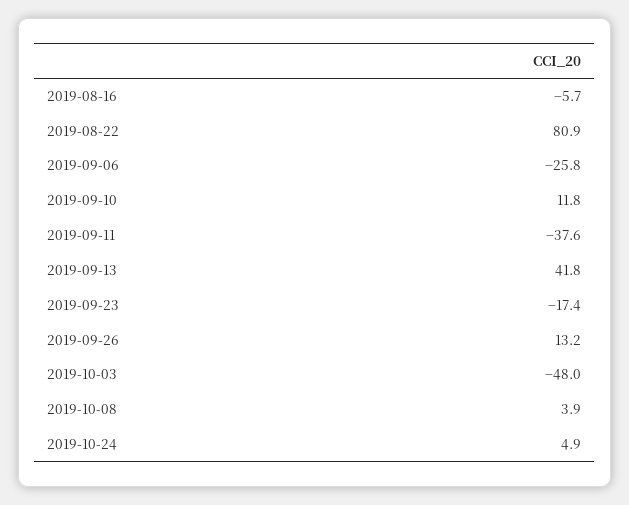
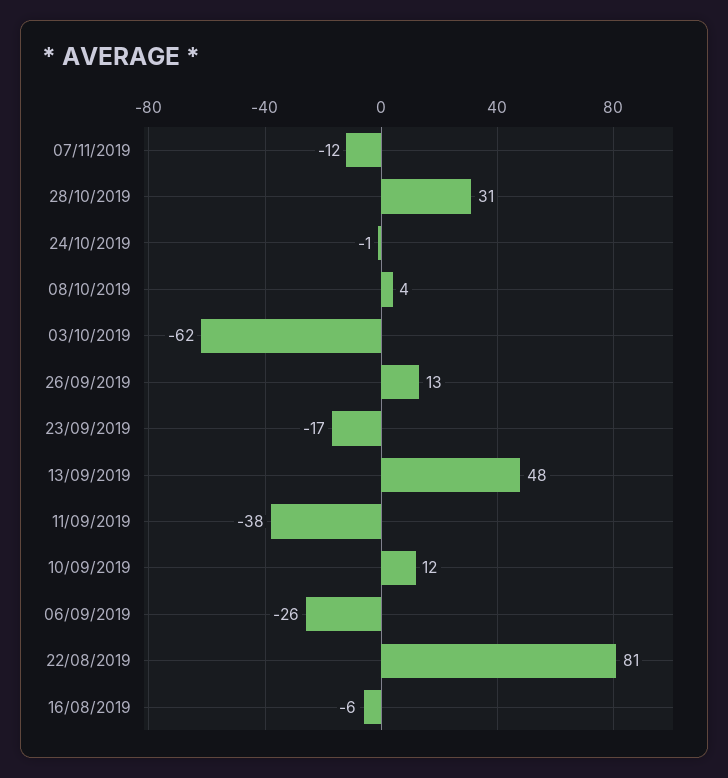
2019-09-13: 41.8 -> 48
2019-10-03: -48 -> -62
2019-10-24: 4.9 -> -1
07/11/2019: none -> -12
28/10/2019: none -> 31

